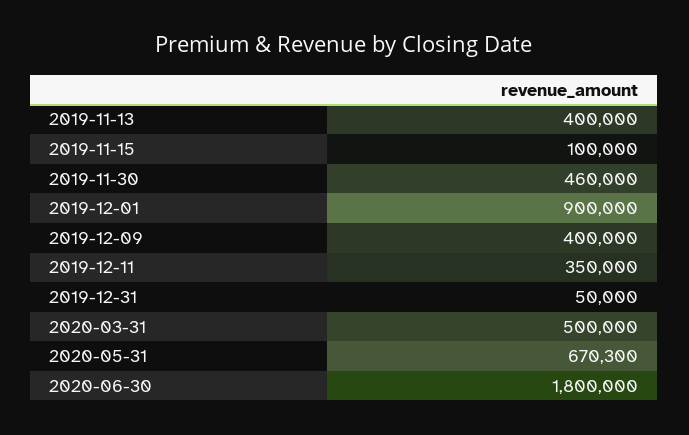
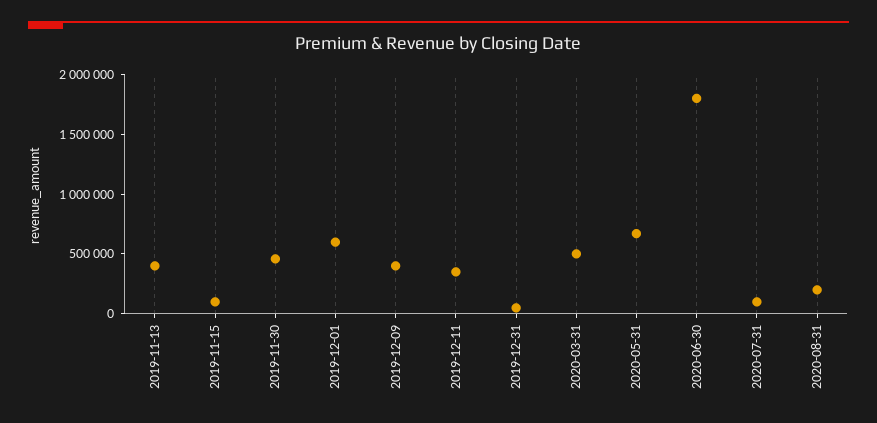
2019-12-01: 900000 -> 600000
2020-07-31: none -> 100000
2020-08-31: none -> 200000

